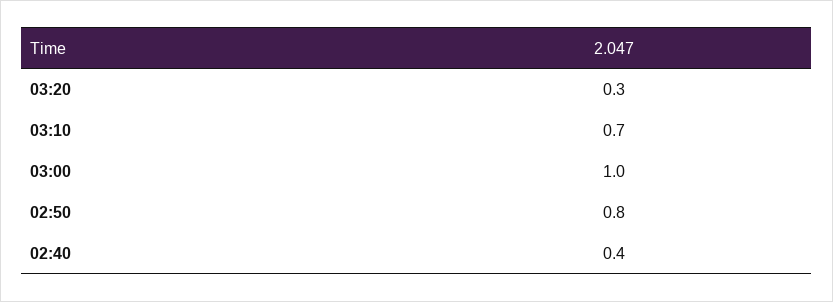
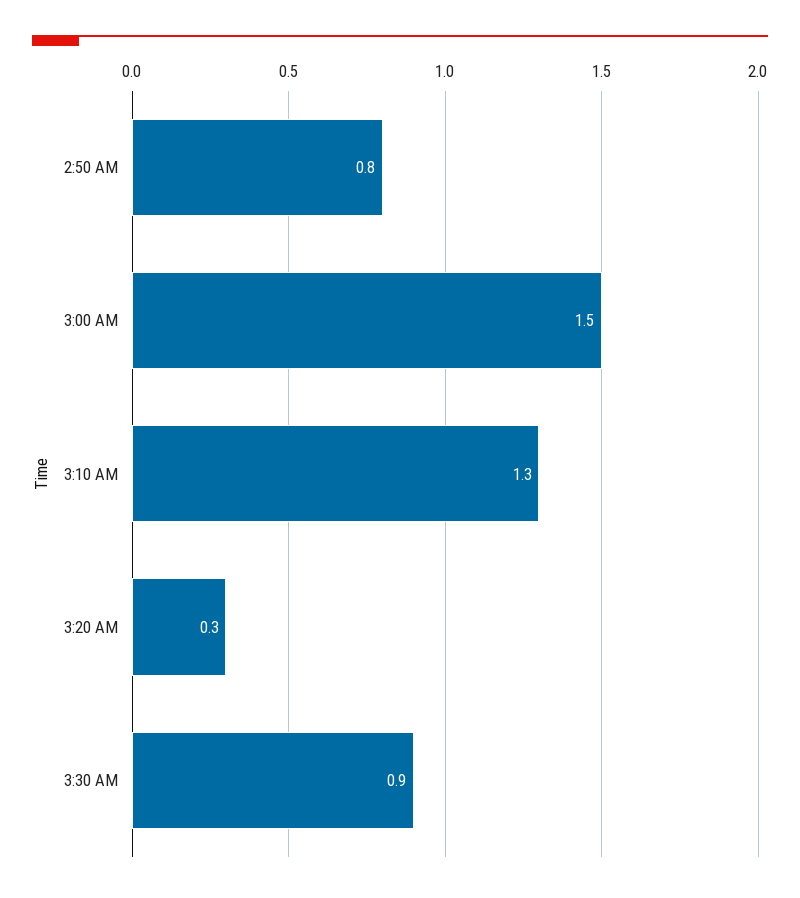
03:10: 0.7 -> 1.3
03:00: 1 -> 1.5
02:40: 0.4 -> none
3:30 AM: none -> 0.9

